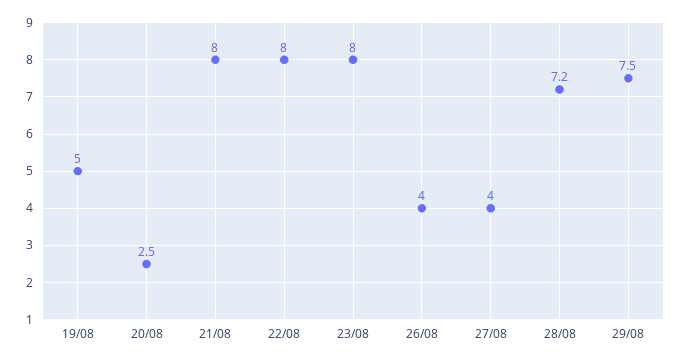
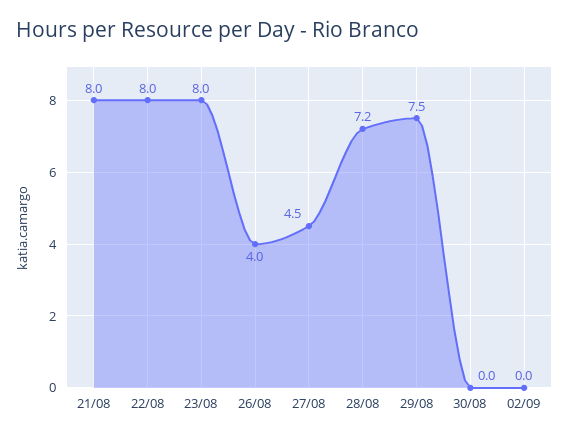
19/08: 5 -> none
20/08: 2.5 -> none
27/08: 4 -> 4.5
30/08: none -> 0
02/09: none -> 0

